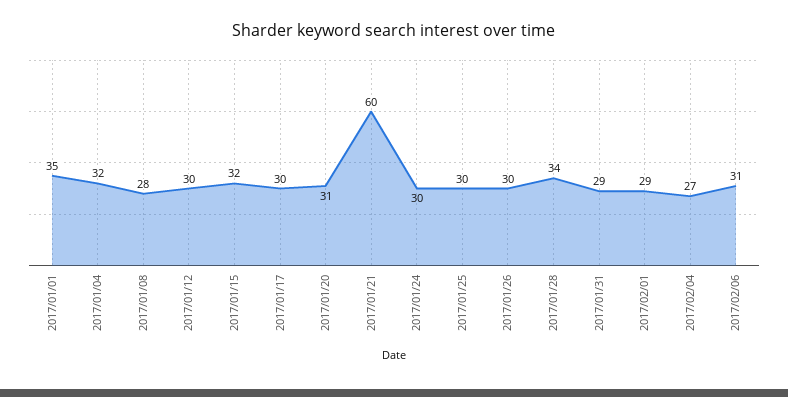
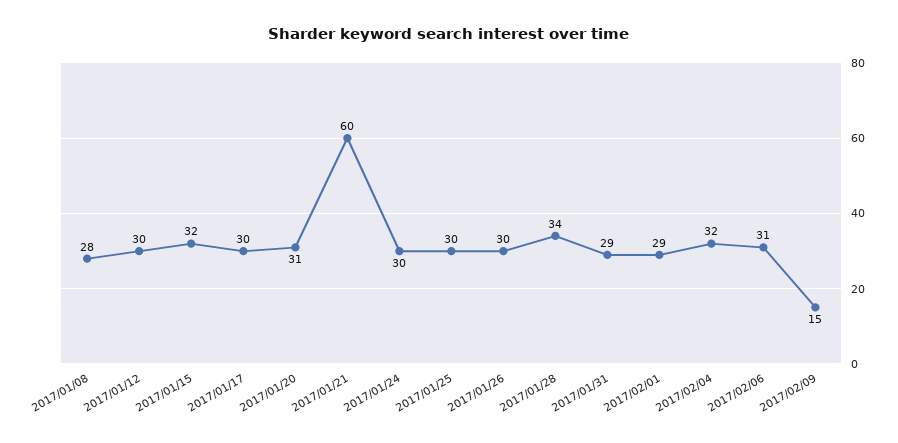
2017/01/01: 35 -> none
2017/01/04: 32 -> none
2017/02/04: 27 -> 32
2017/02/09: none -> 15

